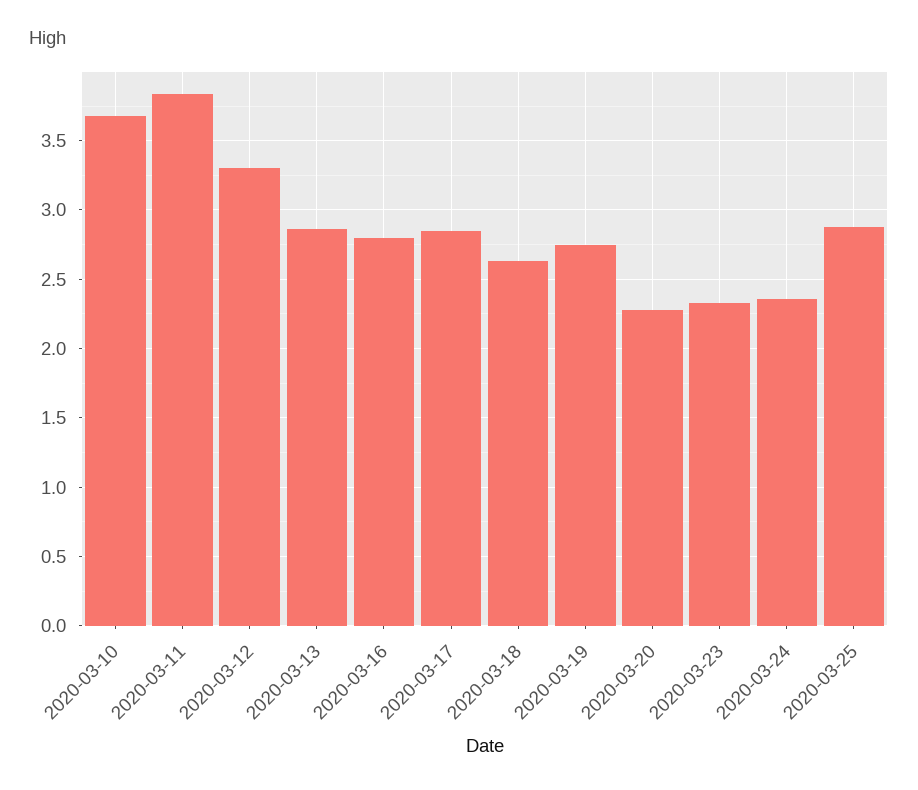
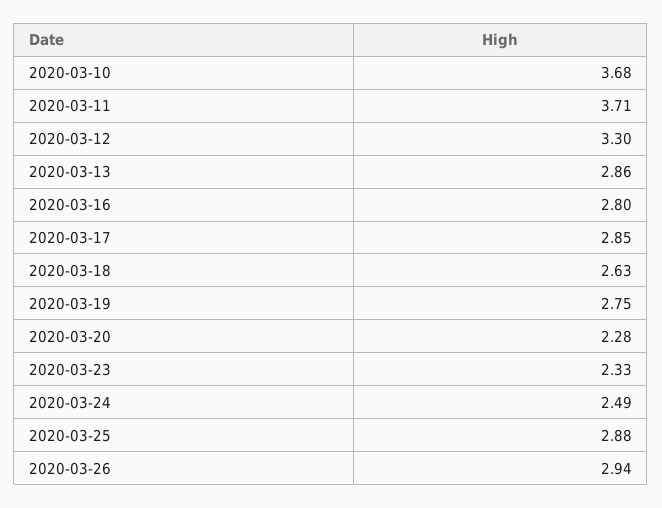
2020-03-11: 3.85 -> 3.71
2020-03-24: 2.35 -> 2.49
2020-03-26: none -> 2.94

